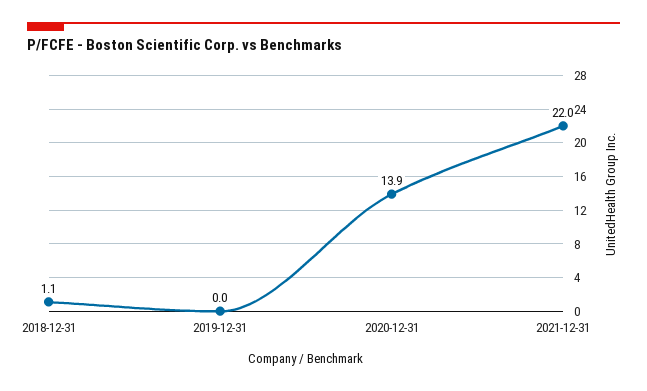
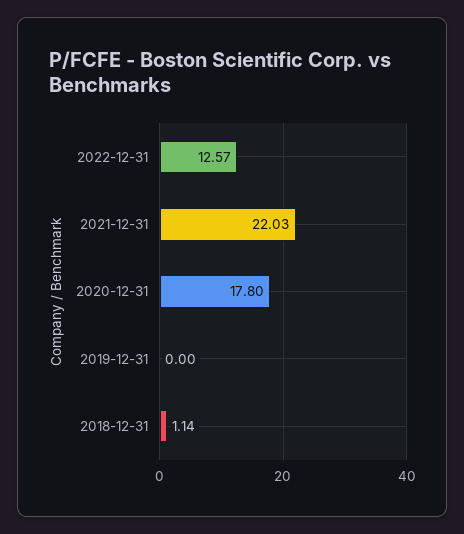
2020-12-31: 13.9 -> 17.8
2022-12-31: none -> 12.57

